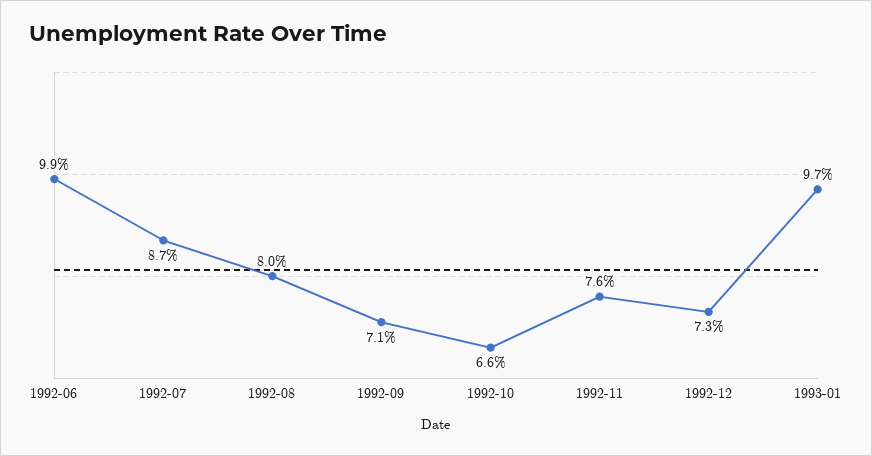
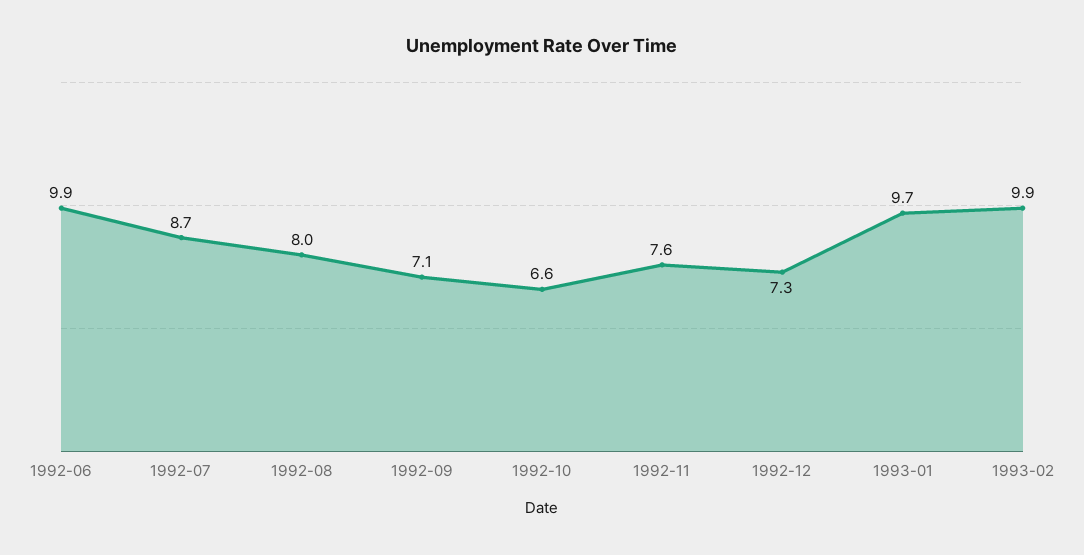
1993-02: none -> 9.9

